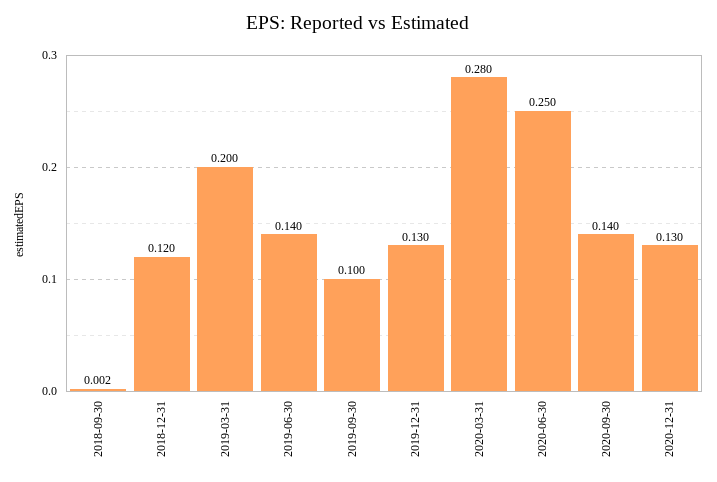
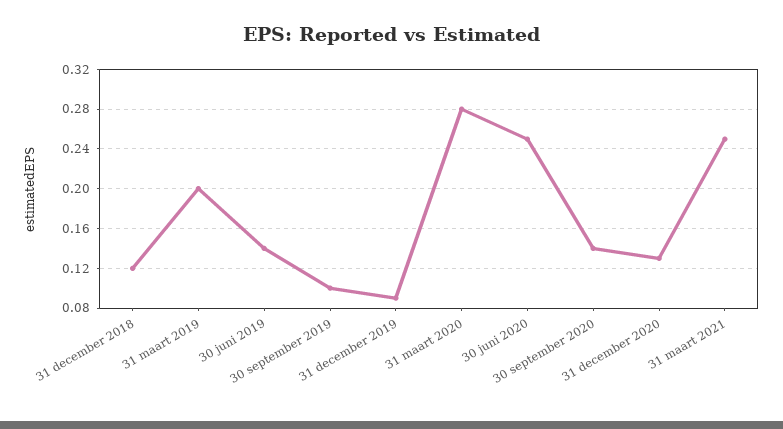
2018-09-30: 0.002 -> none
2019-12-31: 0.13 -> 0.09
31 maart 2021: none -> 0.25

